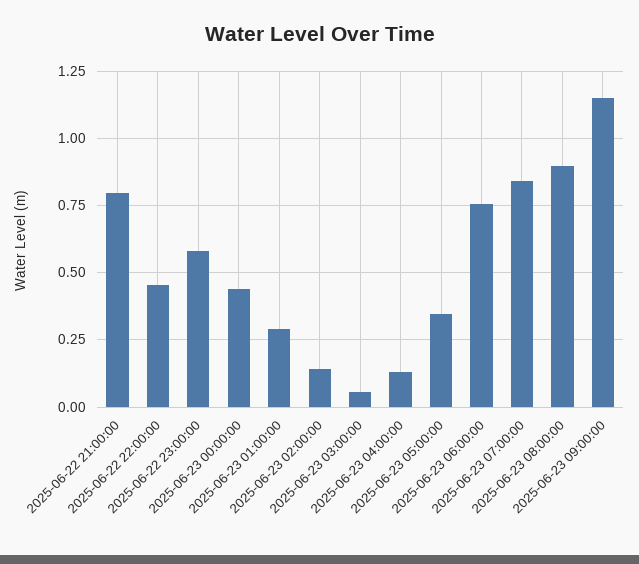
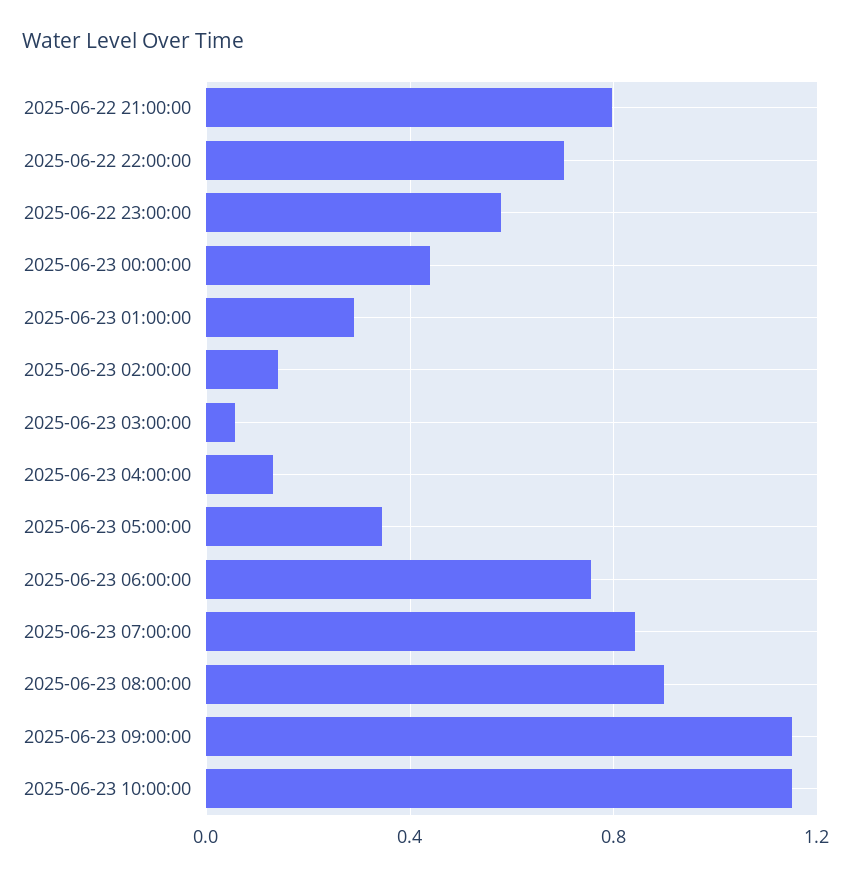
2025-06-22 22:00:00: 0.45 -> 0.7
2025-06-23 10:00:00: none -> 1.15

